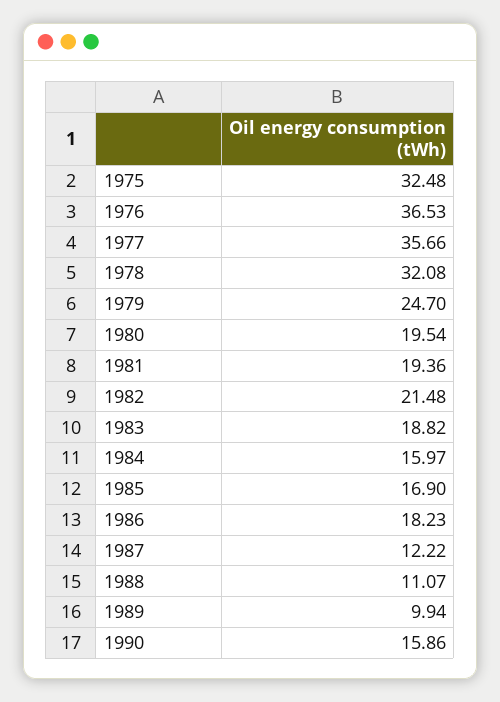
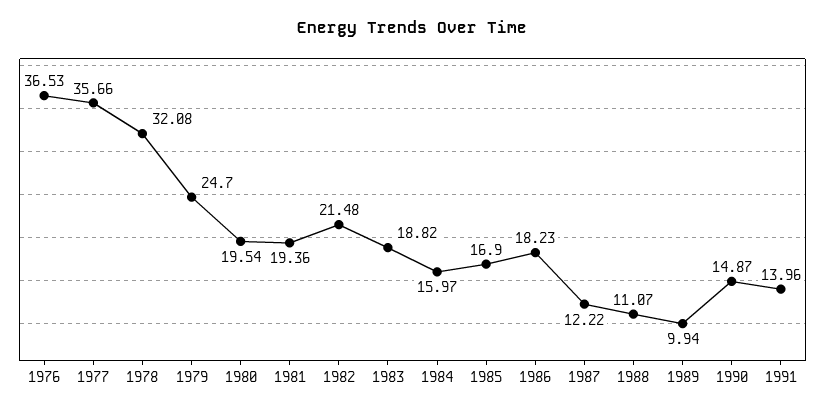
1975: 32.48 -> none
1990: 15.86 -> 14.87
1991: none -> 13.96

